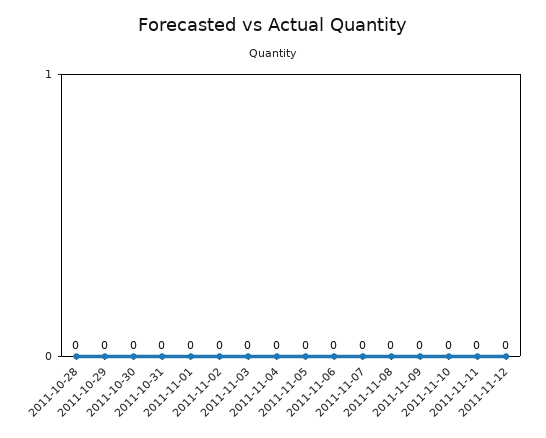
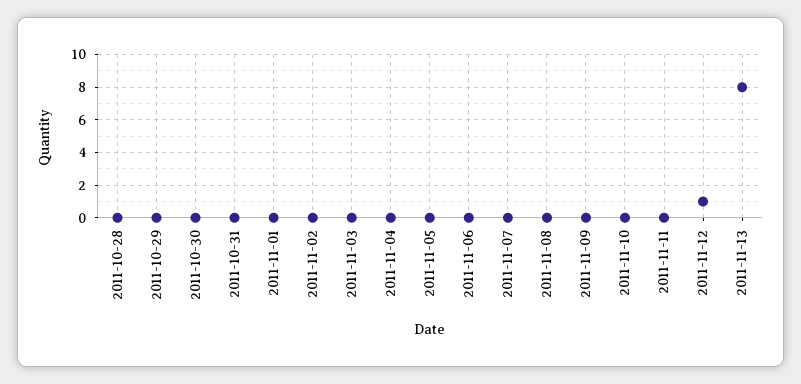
2011-11-12: 0 -> 1
2011-11-13: none -> 8

